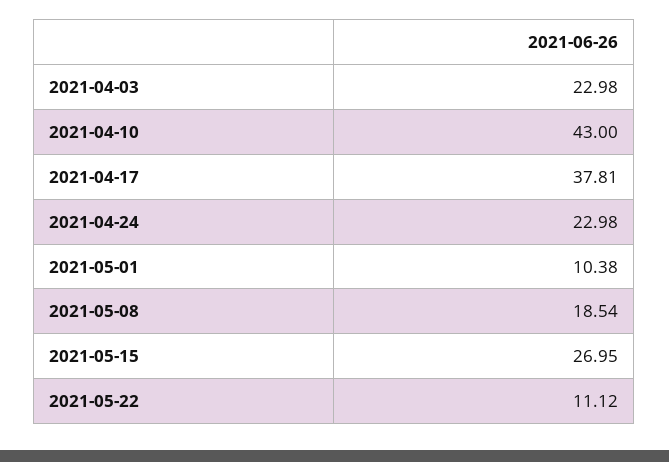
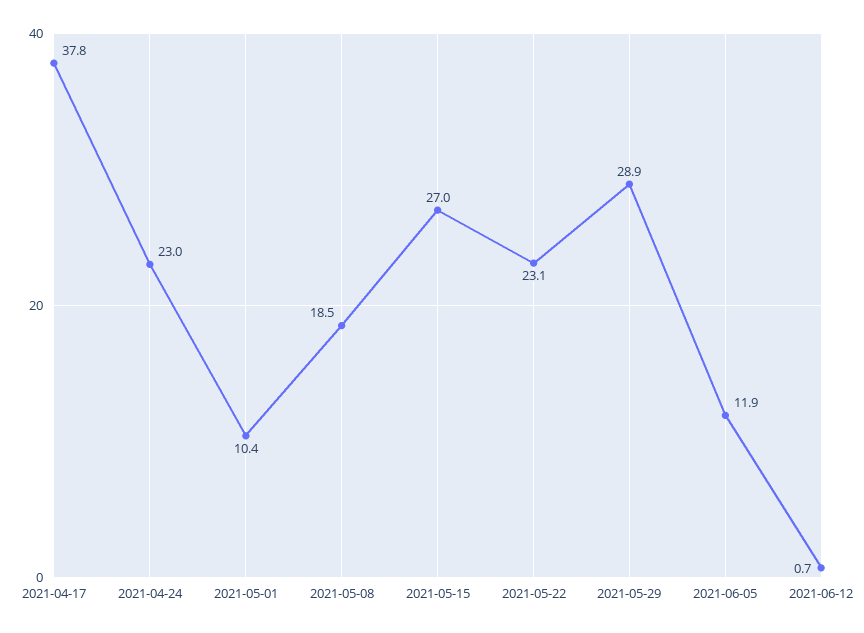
2021-04-03: 22.98 -> none
2021-04-10: 43 -> none
2021-05-22: 11.12 -> 23.1
2021-05-29: none -> 28.9
2021-06-05: none -> 11.9
2021-06-12: none -> 0.7

